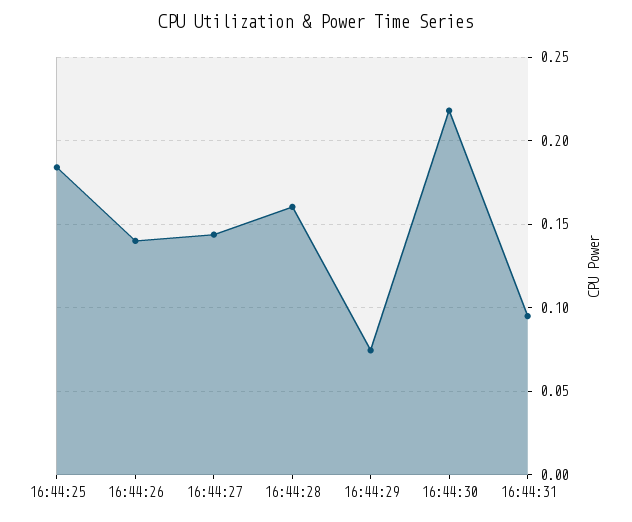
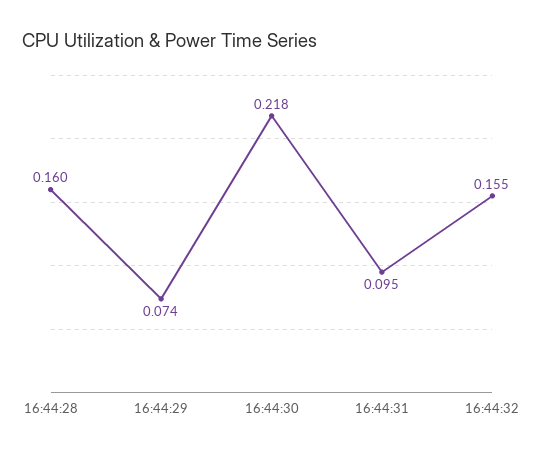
16:44:25: 0.185 -> none
16:44:26: 0.14 -> none
16:44:27: 0.145 -> none
16:44:32: none -> 0.155

